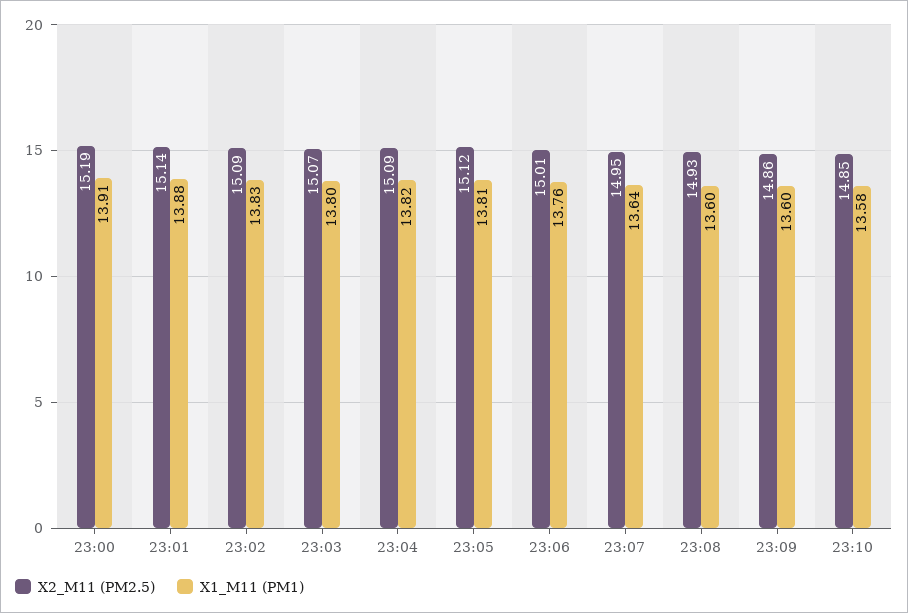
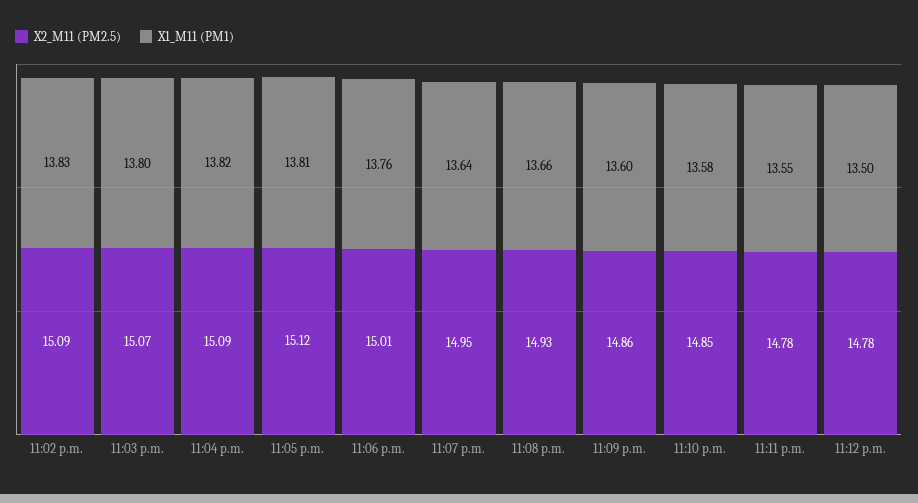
X2_M11 (PM2.5), 23:00: 15.19 -> none
X1_M11 (PM1), 23:00: 13.91 -> none
X2_M11 (PM2.5), 23:01: 15.14 -> none
X1_M11 (PM1), 23:01: 13.88 -> none
X1_M11 (PM1), 23:08: 13.6 -> 13.66
X2_M11 (PM2.5), 11:11 p.m.: none -> 14.78
X1_M11 (PM1), 11:11 p.m.: none -> 13.55
X2_M11 (PM2.5), 11:12 p.m.: none -> 14.78
X1_M11 (PM1), 11:12 p.m.: none -> 13.5

